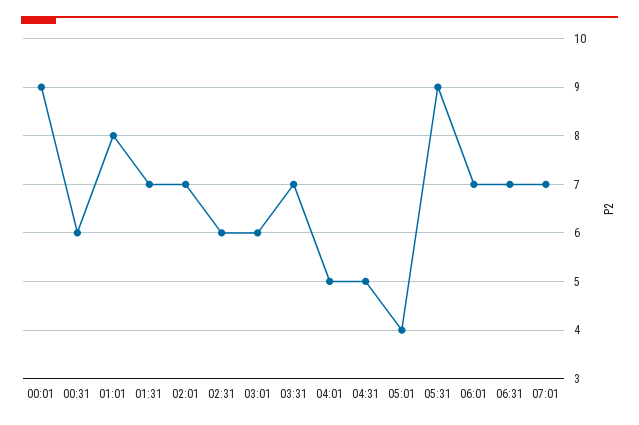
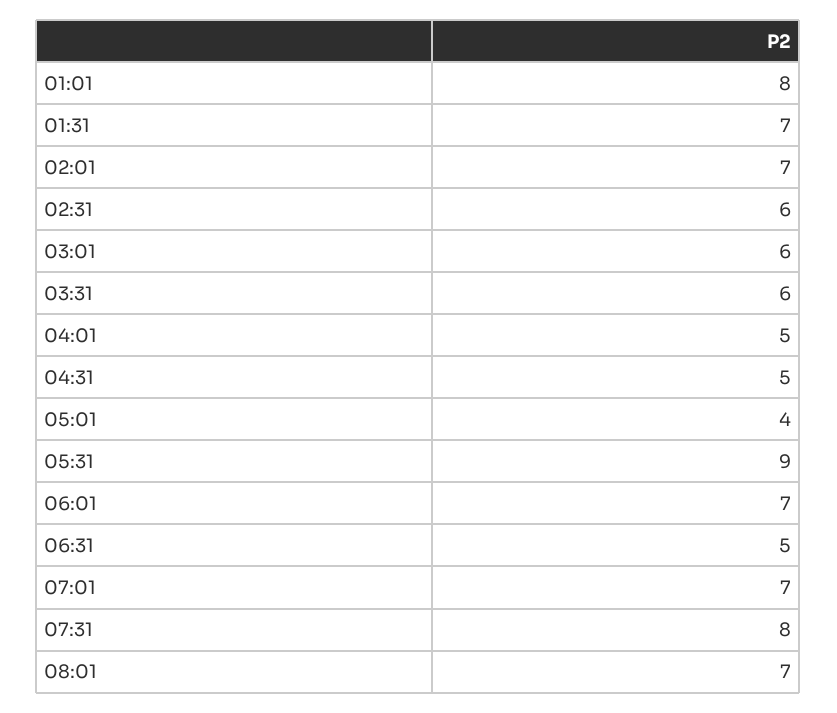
00:01: 9 -> none
00:31: 6 -> none
03:31: 7 -> 6
06:31: 7 -> 5
07:31: none -> 8
08:01: none -> 7

